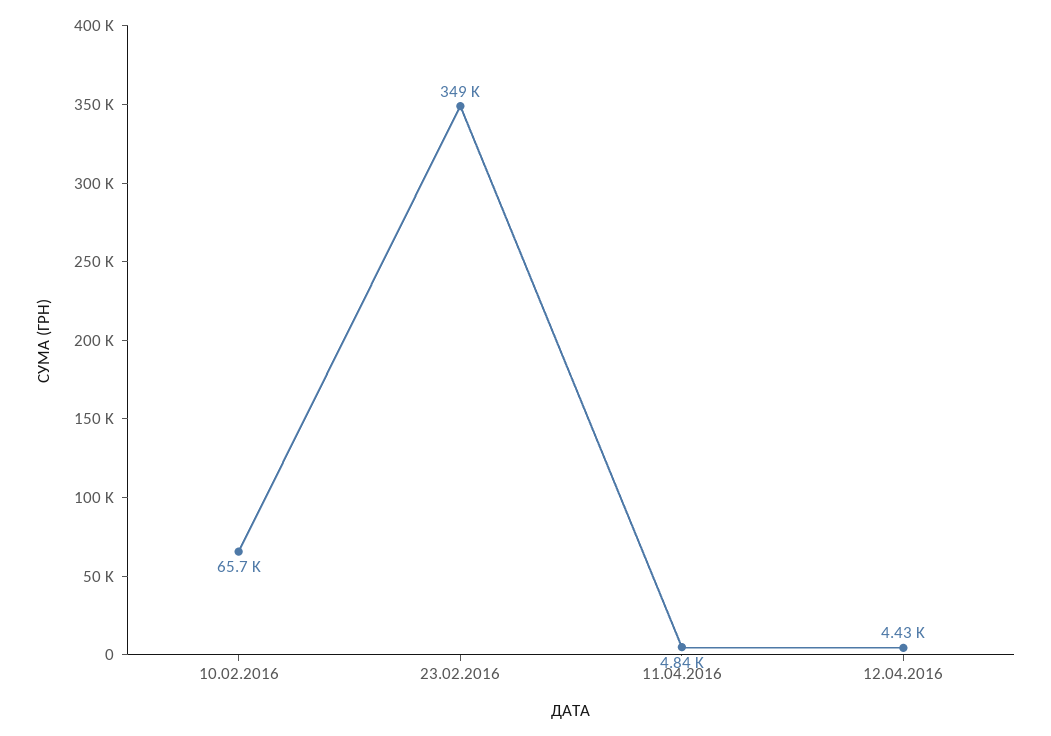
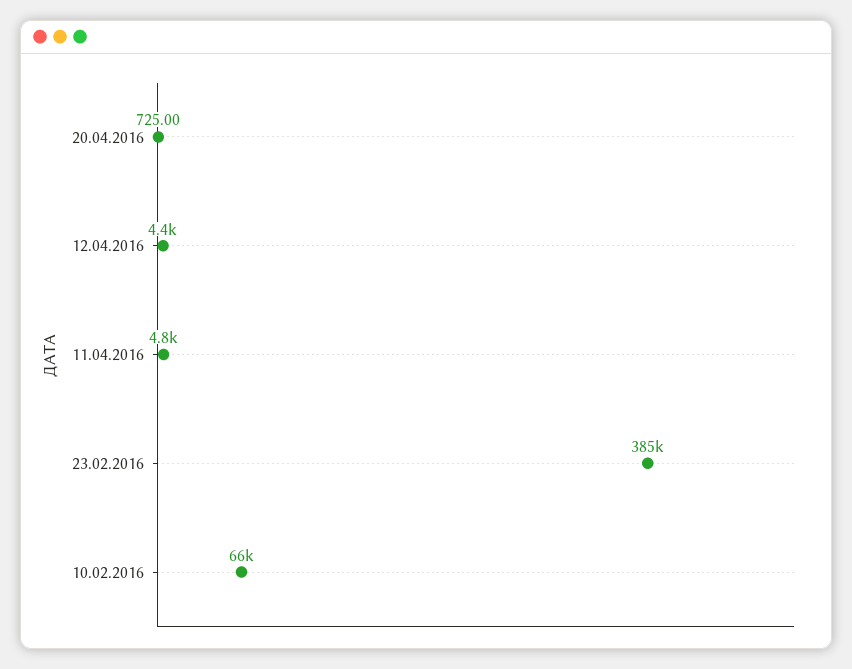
23.02.2016: 349000 -> 385000
20.04.2016: none -> 725

